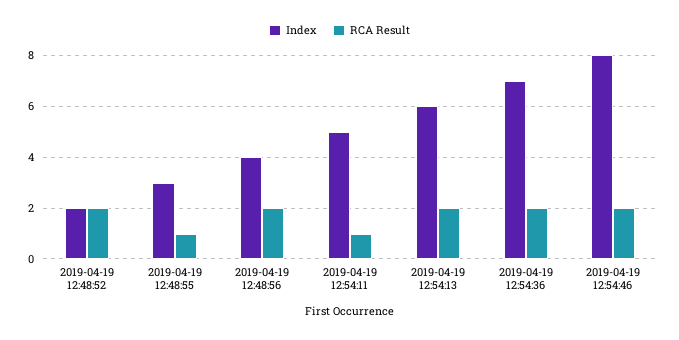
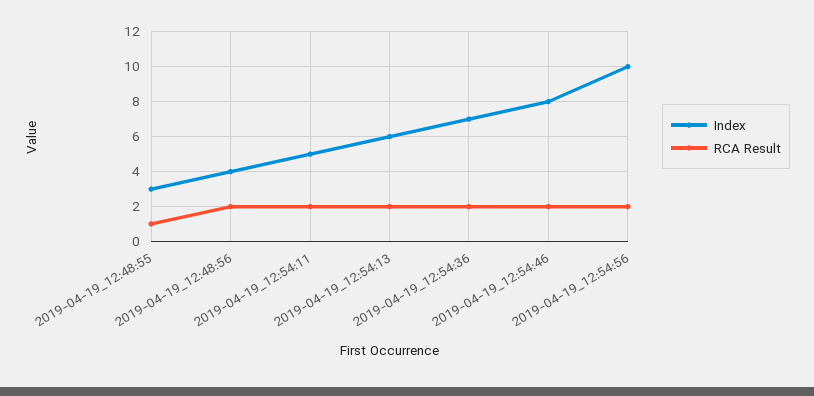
Index, 2019-04-19 12:48:52: 2 -> none
RCA Result, 2019-04-19 12:48:52: 2 -> none
RCA Result, 2019-04-19 12:54:11: 1 -> 2
Index, 2019-04-19_12:54:56: none -> 10
RCA Result, 2019-04-19_12:54:56: none -> 2

